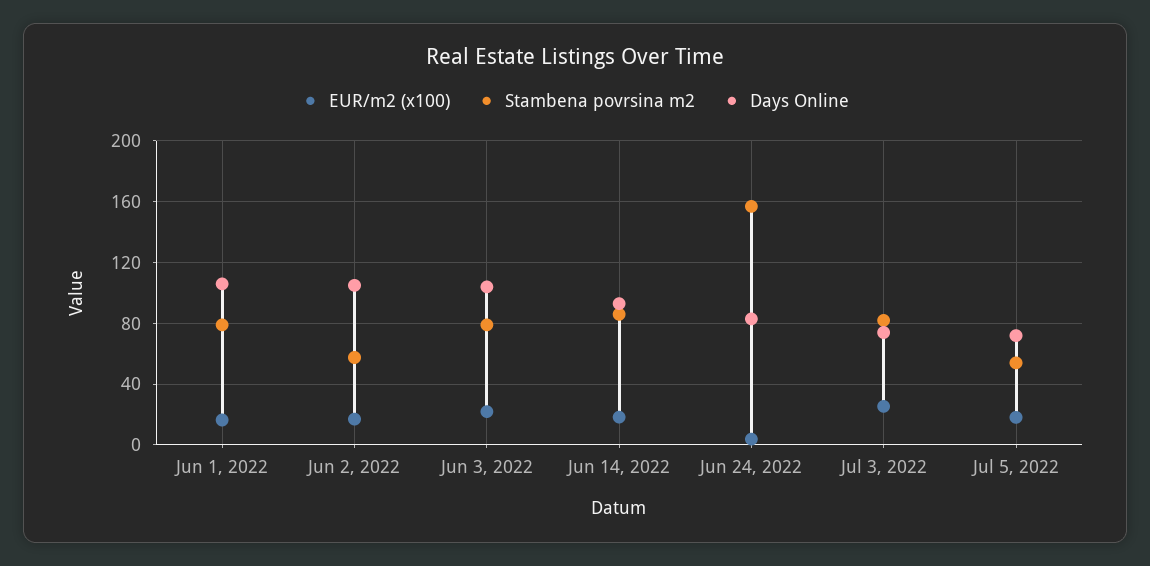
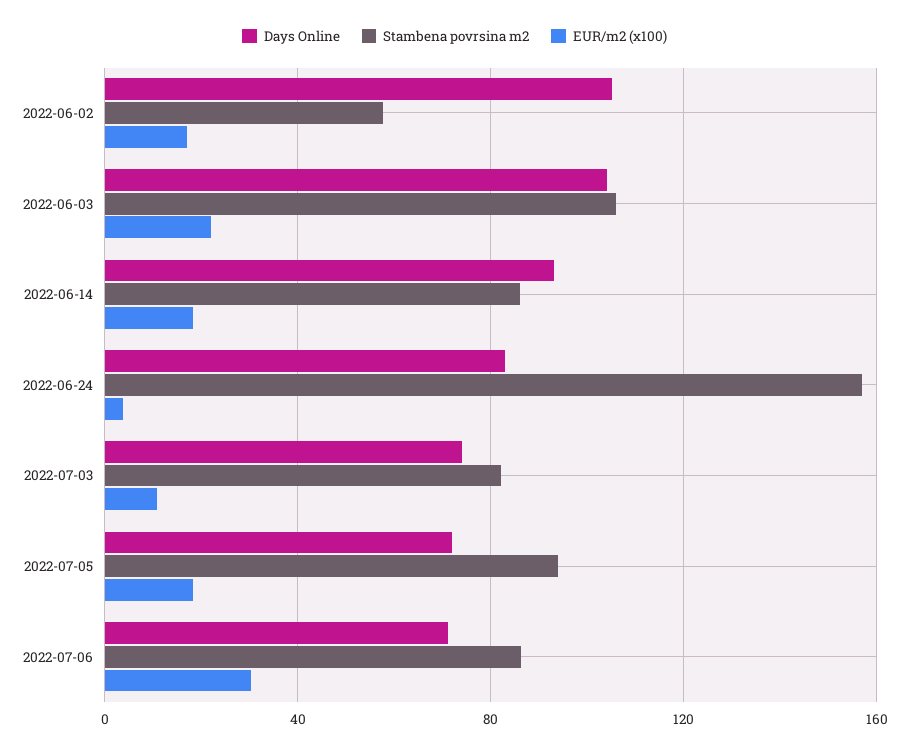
EUR/m2 (x100), Jun 1, 2022: 15 -> none
Stambena povrsina m2, Jun 1, 2022: 80 -> none
Days Online, Jun 1, 2022: 105 -> none
Stambena povrsina m2, Jun 3, 2022: 80 -> 105
EUR/m2 (x100), Jul 3, 2022: 25 -> 10
Stambena povrsina m2, Jul 5, 2022: 55 -> 95
Days Online, 2022-07-06: none -> 70
Stambena povrsina m2, 2022-07-06: none -> 85
EUR/m2 (x100), 2022-07-06: none -> 30

